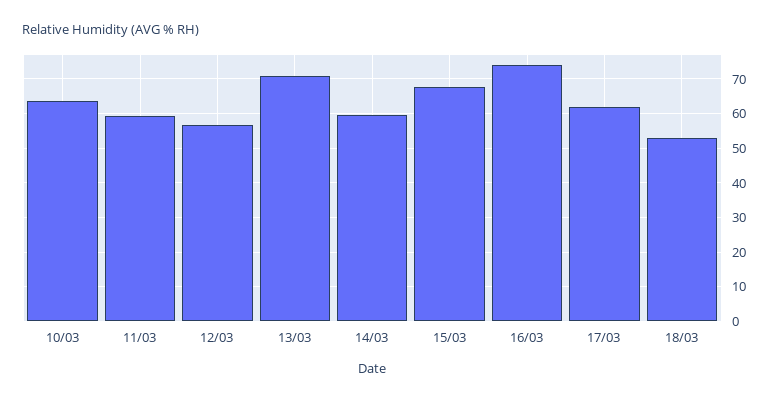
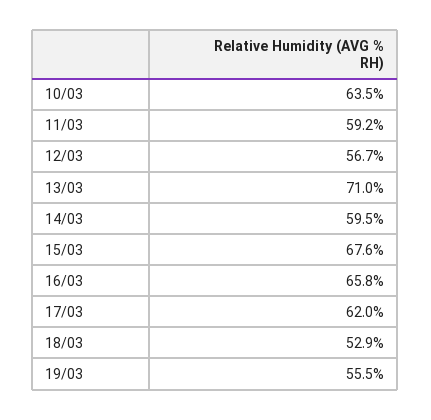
16/03: 74 -> 65.8
19/03: none -> 55.5

